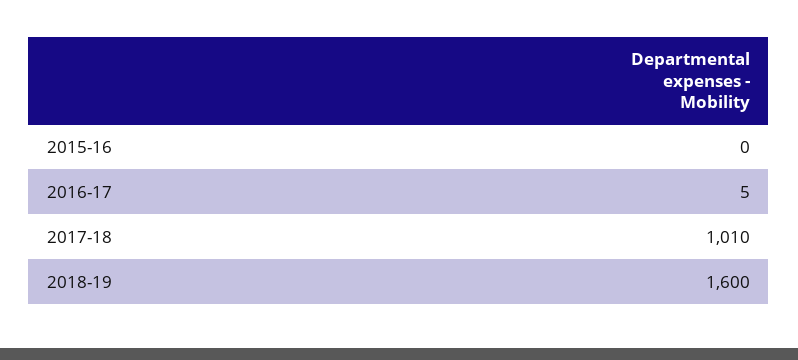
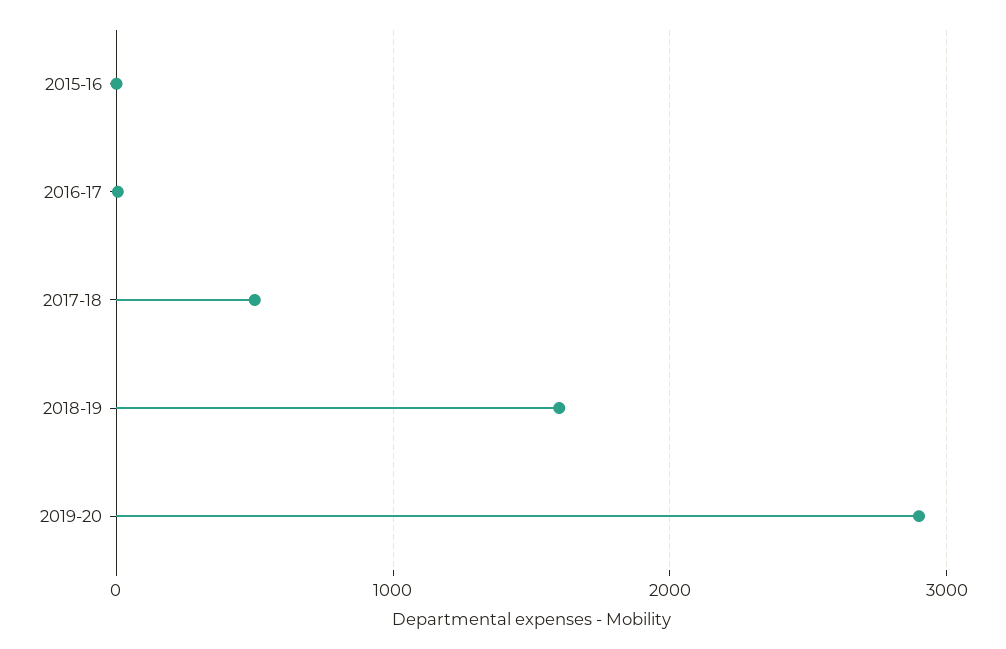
2017-18: 1010 -> 500
2019-20: none -> 2900

